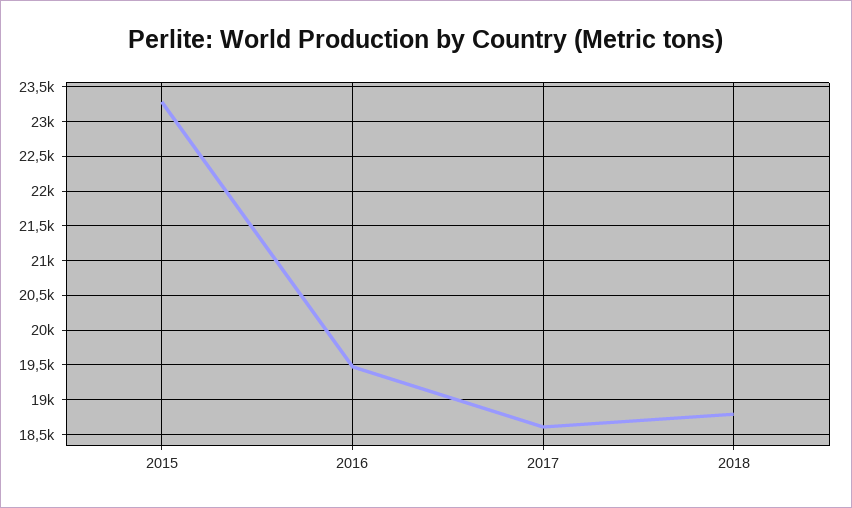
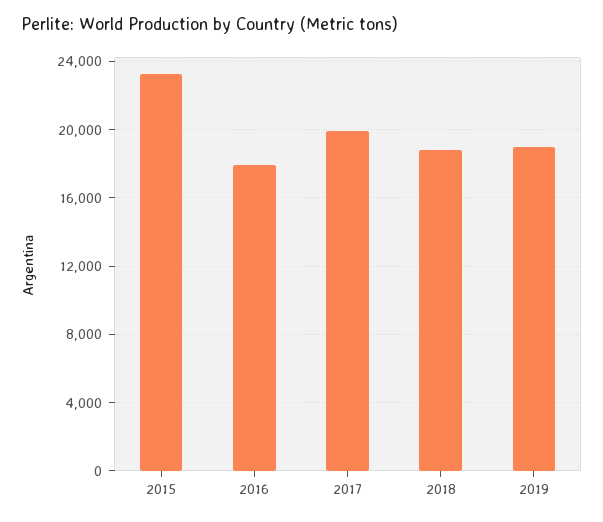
2016: 19500 -> 18000
2017: 18600 -> 20000
2019: none -> 19000

